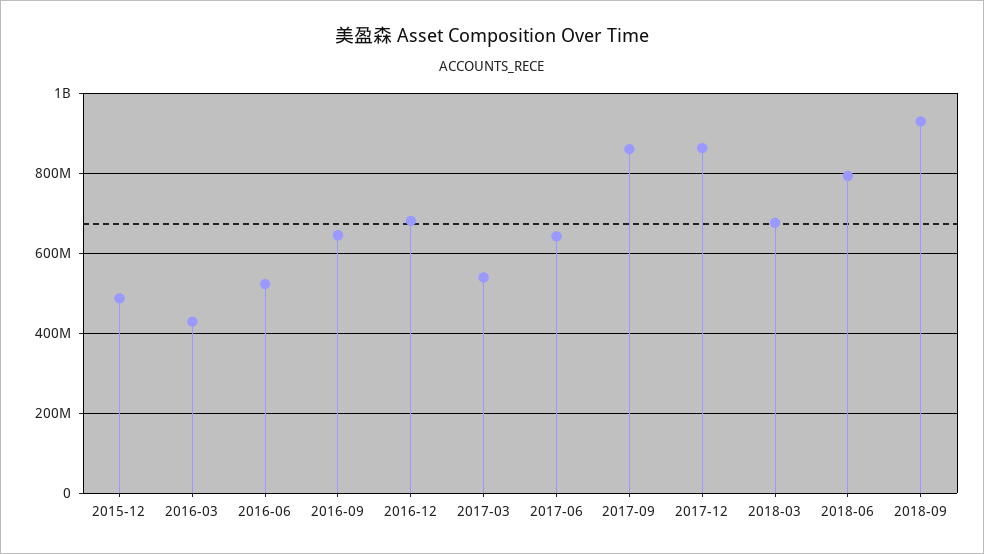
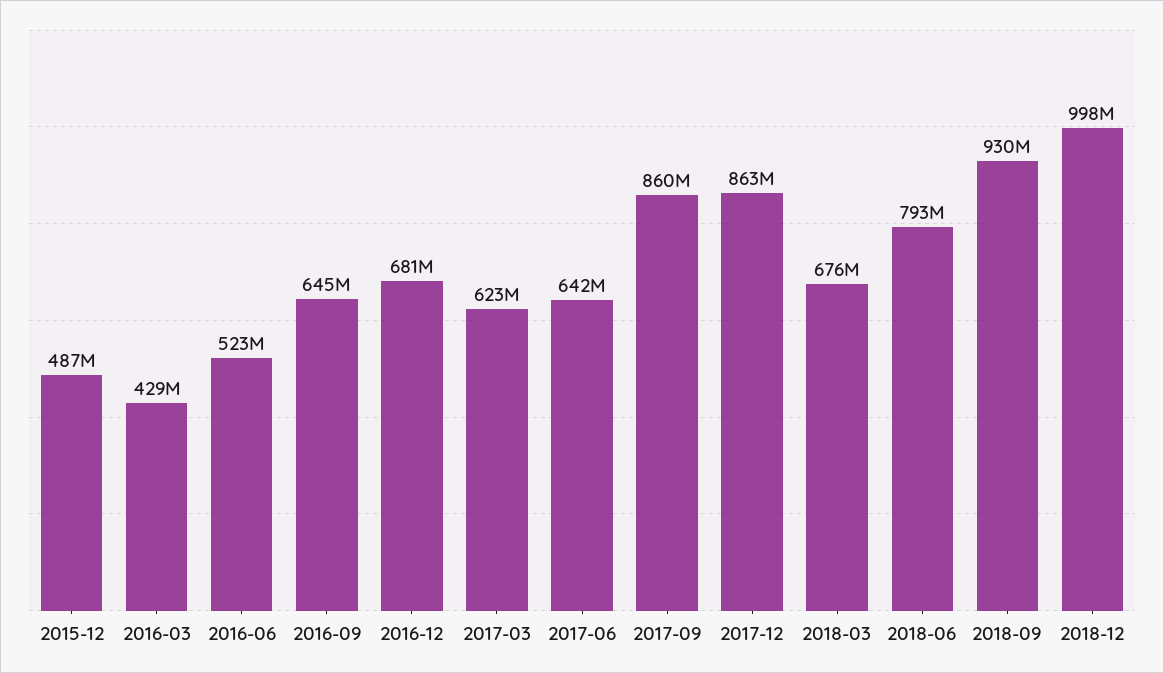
2017-03: 540000000 -> 623000000
2018-12: none -> 998000000

